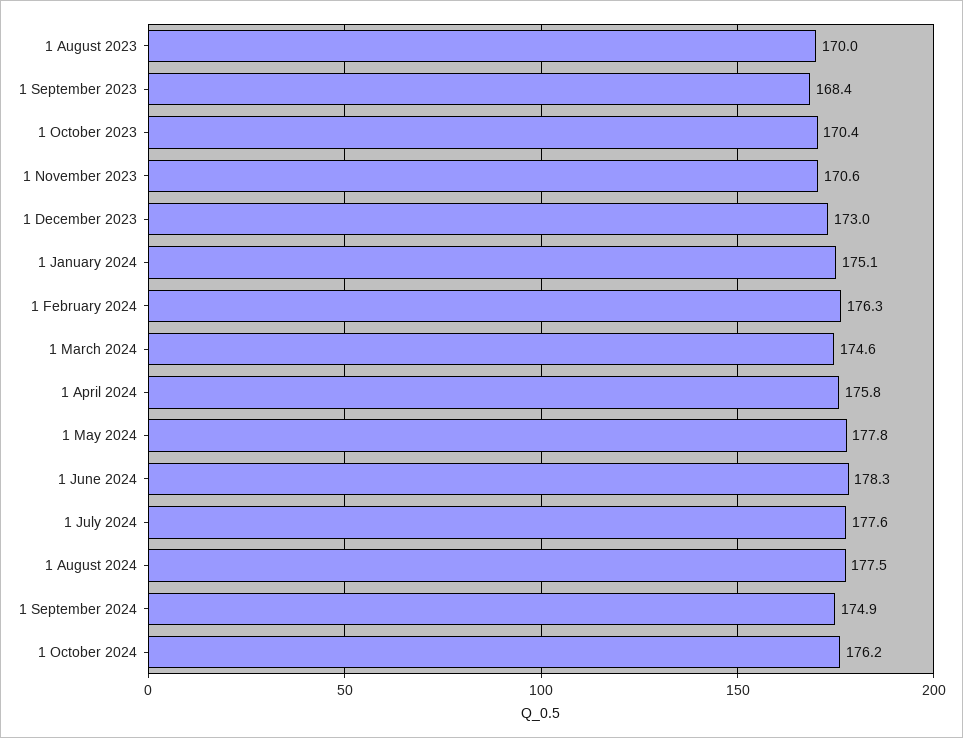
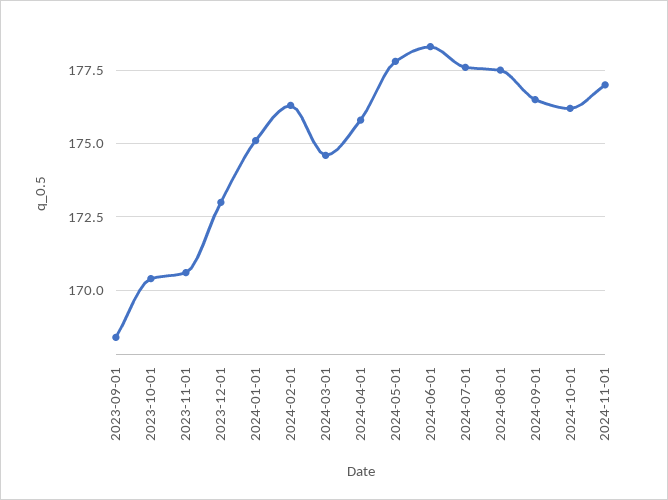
1 August 2023: 170 -> none
1 September 2024: 174.9 -> 176.5
2024-11-01: none -> 177

